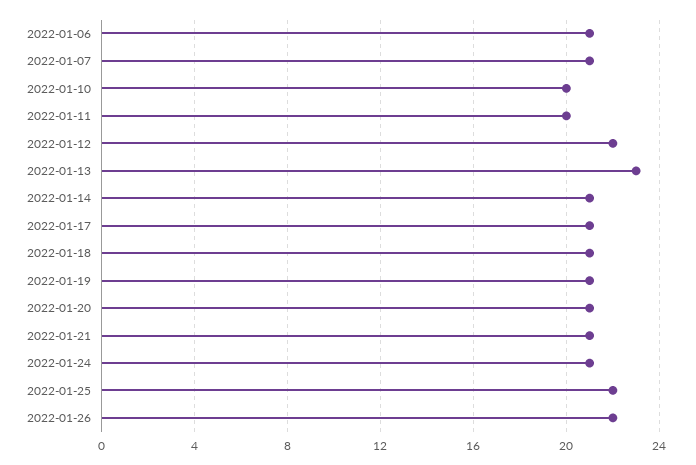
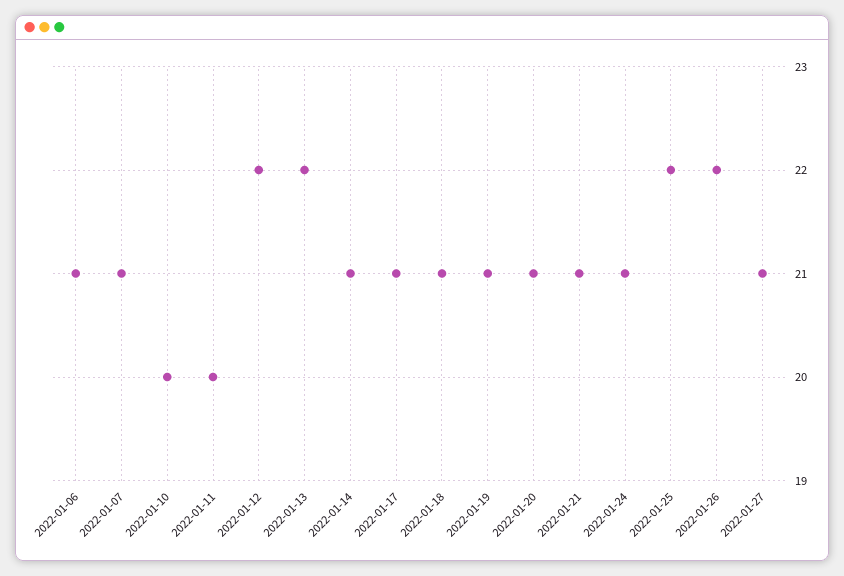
2022-01-13: 23 -> 22
2022-01-27: none -> 21

